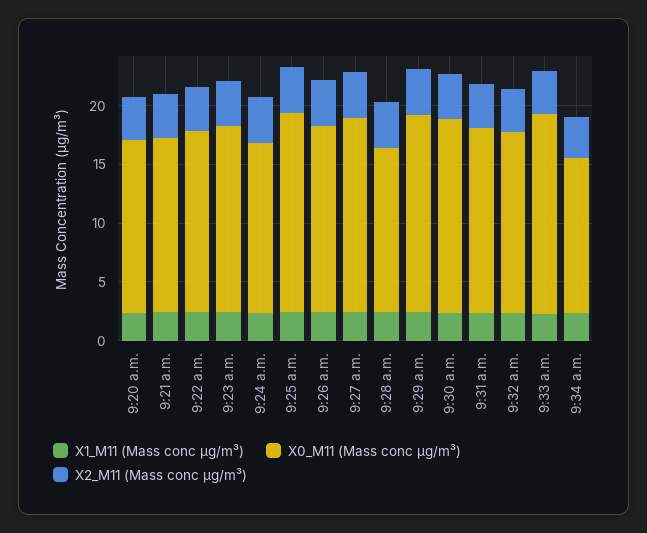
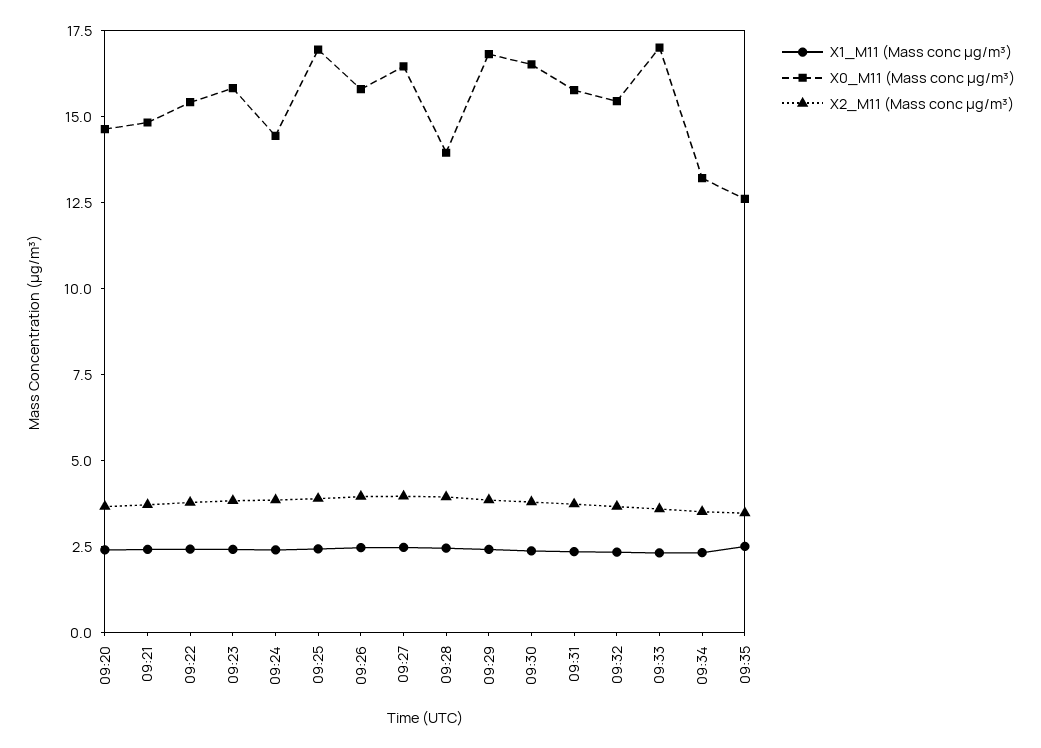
X1_M11 (Mass conc μg/m³), 09:35: none -> 2.5
X0_M11 (Mass conc μg/m³), 09:35: none -> 12.5
X2_M11 (Mass conc μg/m³), 09:35: none -> 3.5

